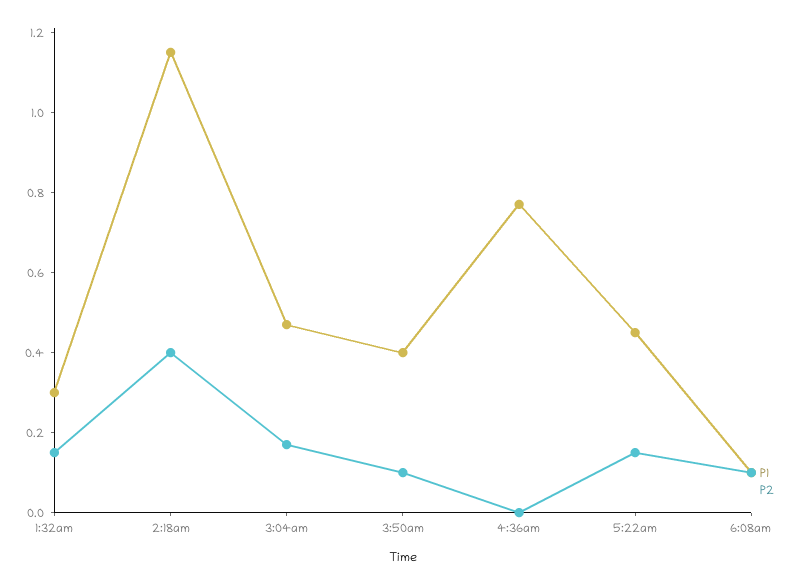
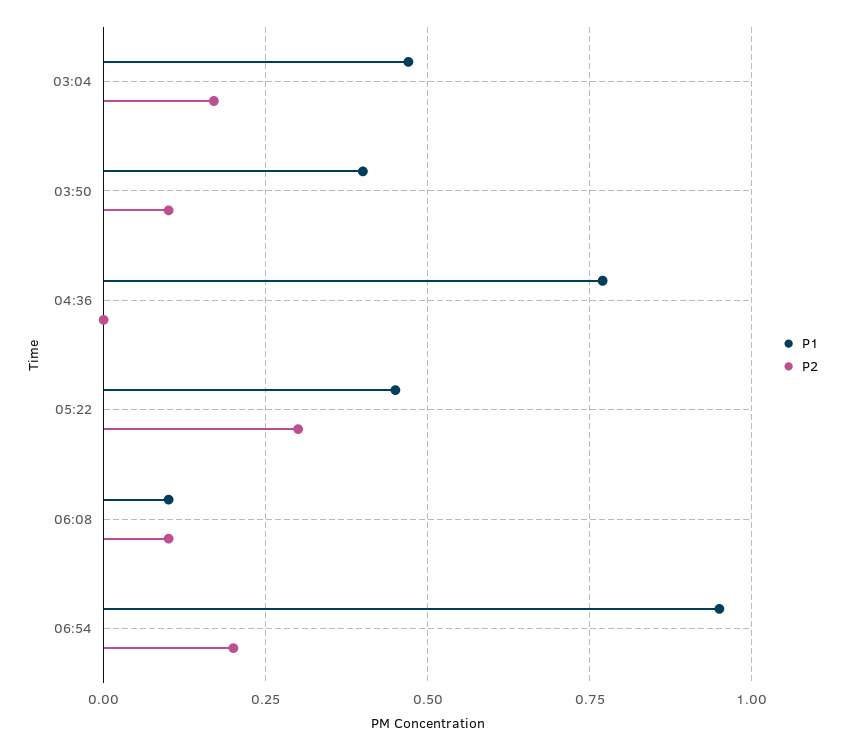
P1, 1:32am: 0.3 -> none
P2, 1:32am: 0.15 -> none
P1, 2:18am: 1.15 -> none
P2, 2:18am: 0.4 -> none
P2, 5:22am: 0.15 -> 0.3
P1, 06:54: none -> 0.95
P2, 06:54: none -> 0.2

